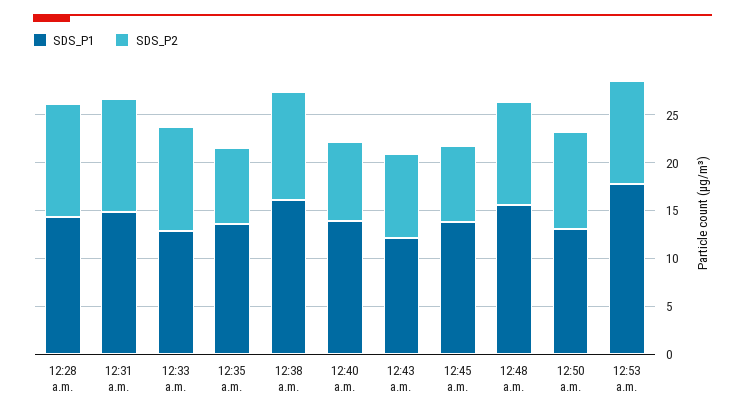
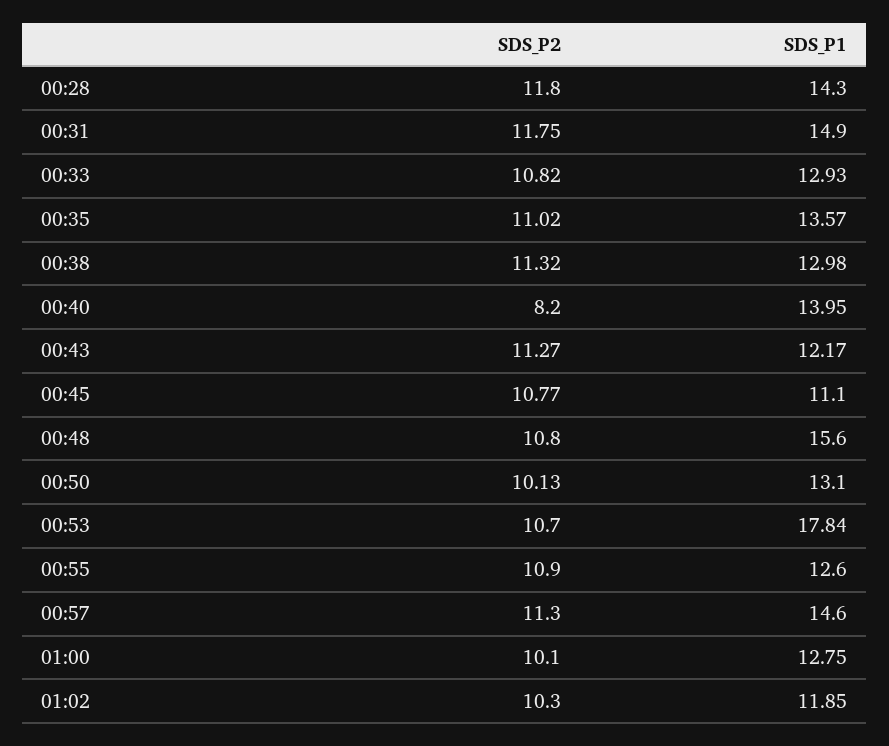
SDS_P2, 12:35 a.m.: 8 -> 11.02
SDS_P1, 12:38 a.m.: 16 -> 12.98
SDS_P2, 12:43 a.m.: 9 -> 11.27
SDS_P1, 12:45 a.m.: 14 -> 11.1
SDS_P2, 12:45 a.m.: 8 -> 10.77
SDS_P2, 00:55: none -> 10.9
SDS_P1, 00:55: none -> 12.6
SDS_P2, 00:57: none -> 11.3
SDS_P1, 00:57: none -> 14.6
SDS_P2, 01:00: none -> 10.1
SDS_P1, 01:00: none -> 12.75
SDS_P2, 01:02: none -> 10.3
SDS_P1, 01:02: none -> 11.85

